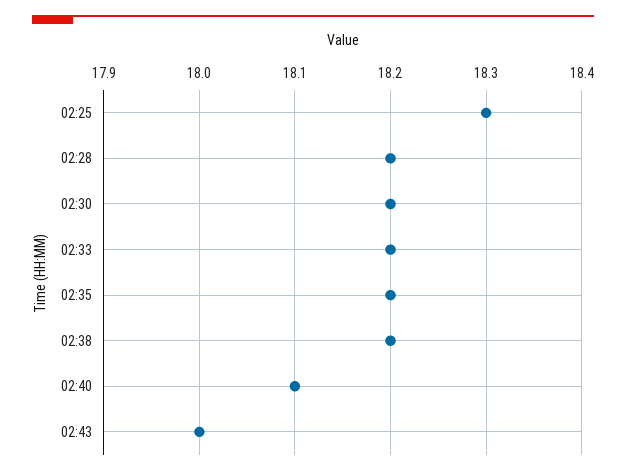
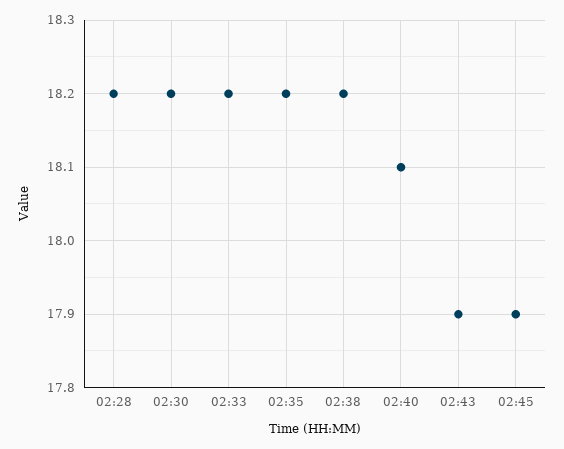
02:25: 18.3 -> none
02:43: 18 -> 17.9
02:45: none -> 17.9

